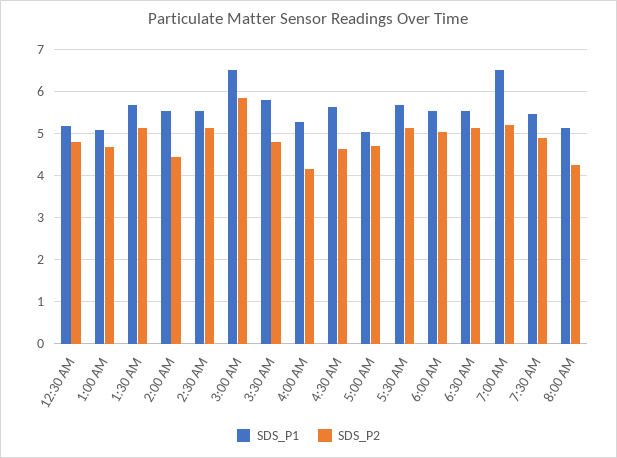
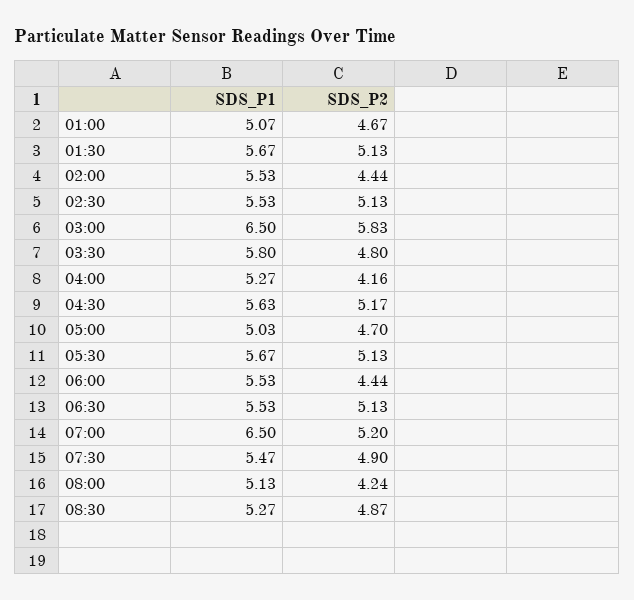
SDS_P1, 12:30 AM: 5.2 -> none
SDS_P2, 12:30 AM: 4.8 -> none
SDS_P2, 4:30 AM: 4.6 -> 5.17
SDS_P2, 6:00 AM: 5 -> 4.44
SDS_P1, 08:30: none -> 5.27
SDS_P2, 08:30: none -> 4.87

